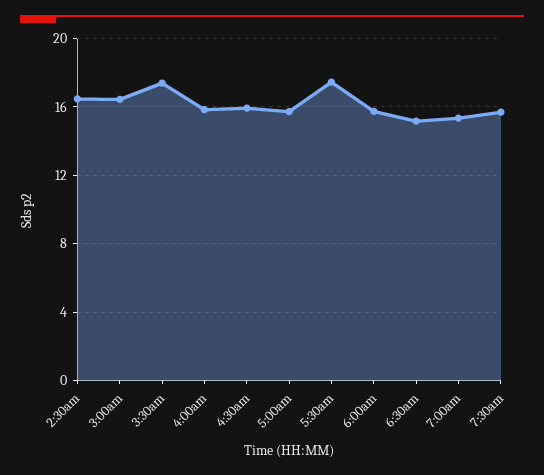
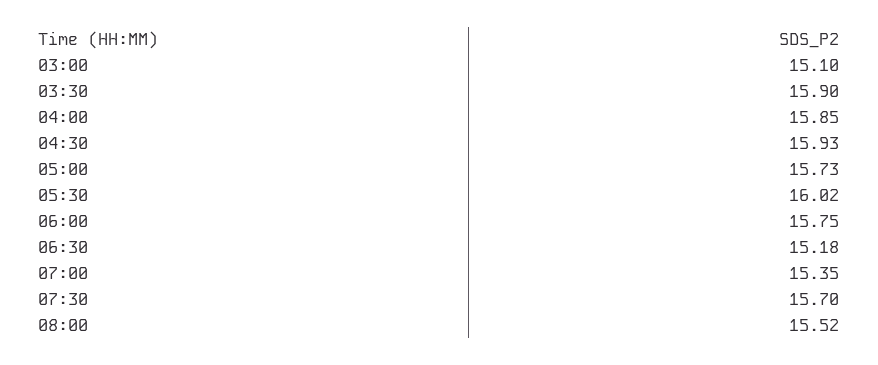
2:30am: 16.5 -> none
3:00am: 16.5 -> 15.1
3:30am: 17.5 -> 15.9
5:30am: 17.5 -> 16.02
08:00: none -> 15.52

